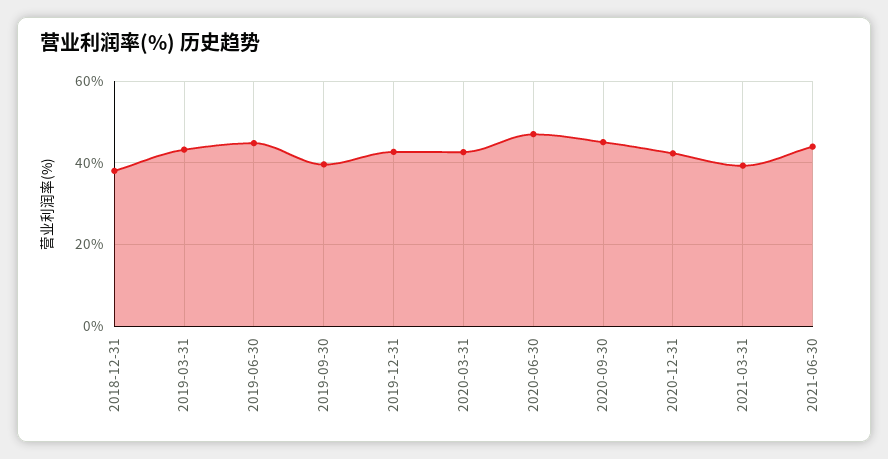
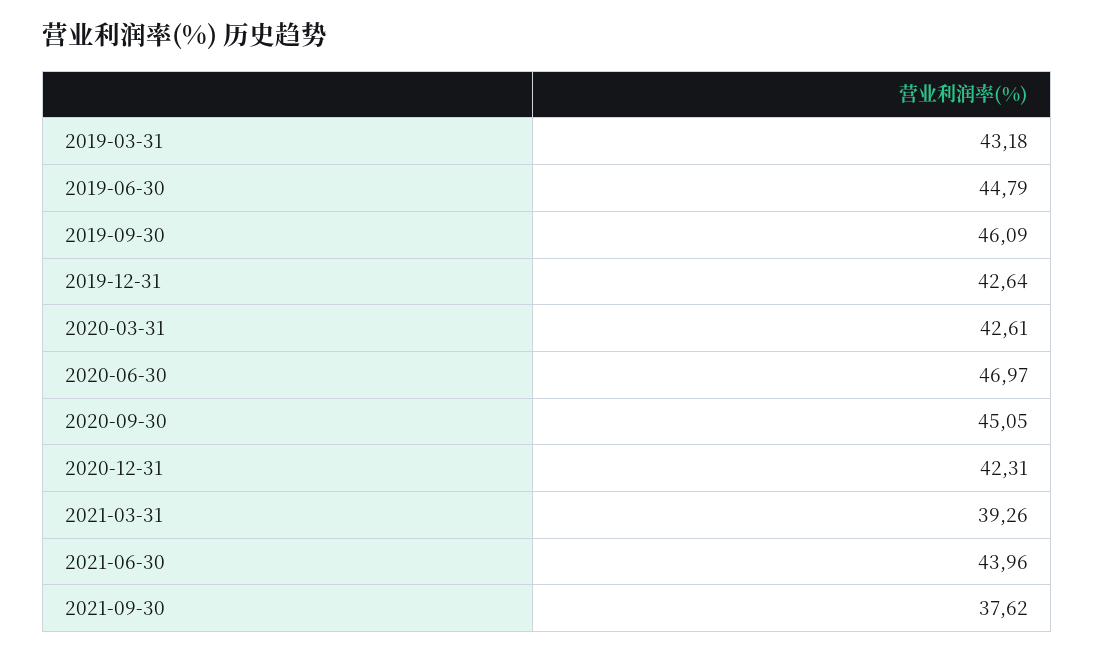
2018-12-31: 38 -> none
2019-09-30: 40 -> 46.09
2021-09-30: none -> 37.62

